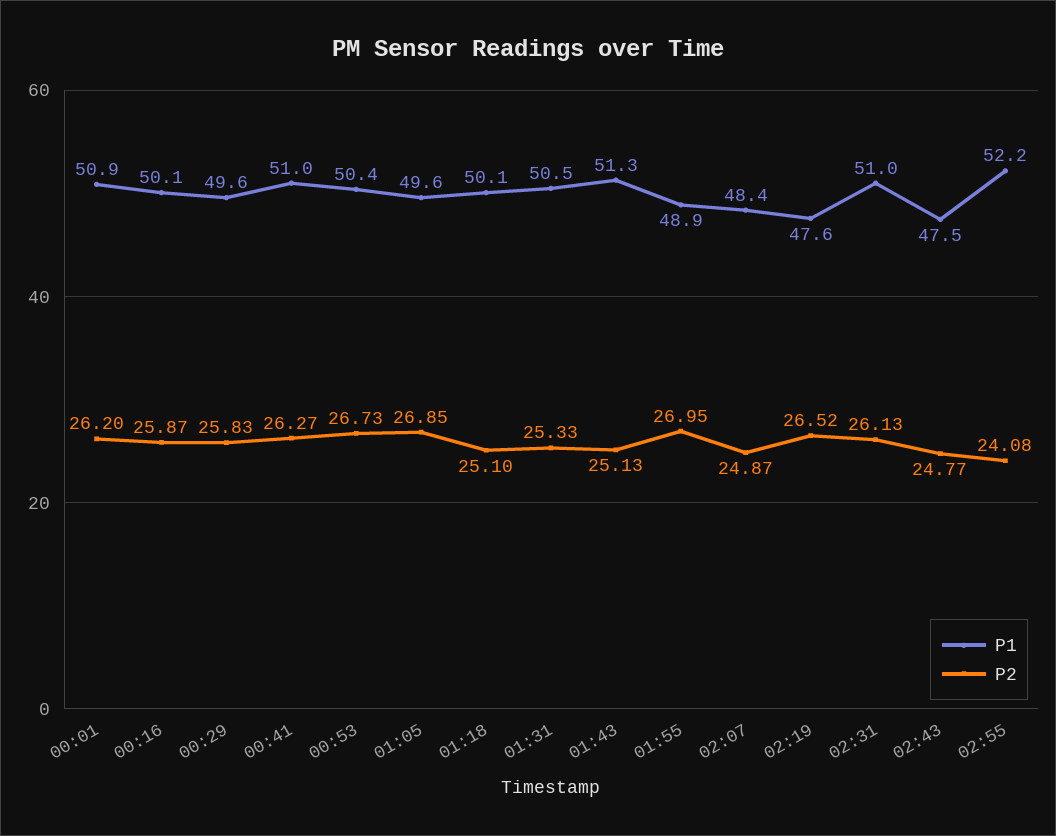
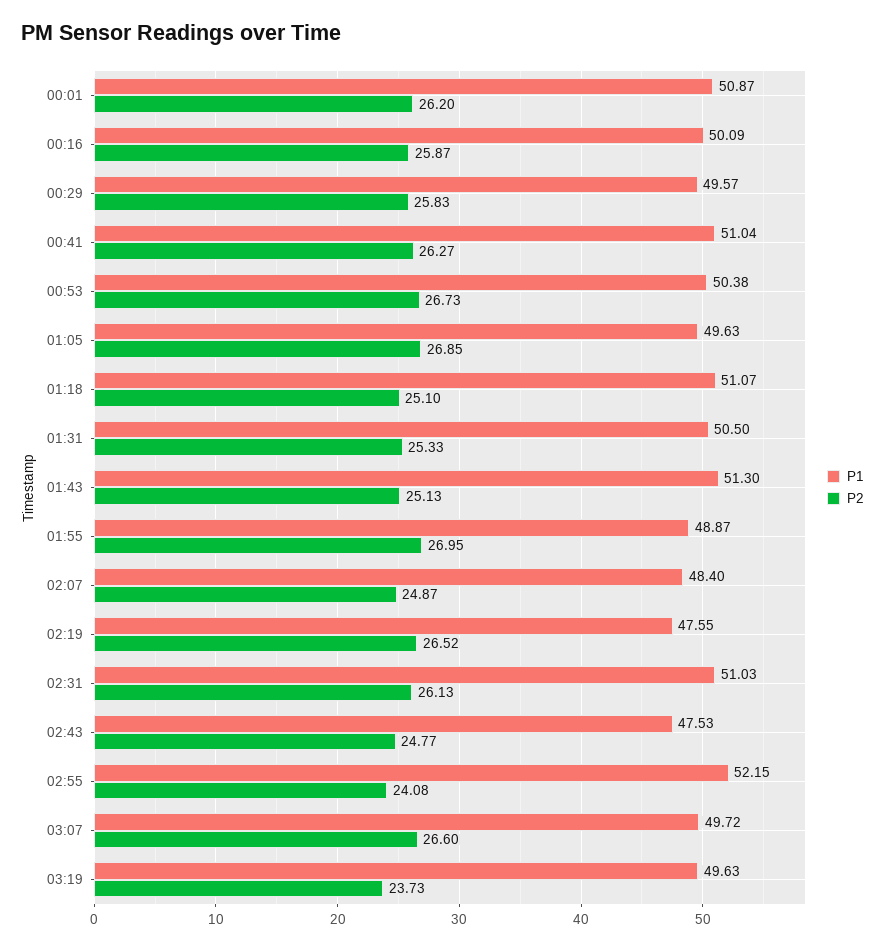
P1, 01:18: 50.1 -> 51.07
P1, 03:07: none -> 49.72
P2, 03:07: none -> 26.6
P1, 03:19: none -> 49.63
P2, 03:19: none -> 23.73

